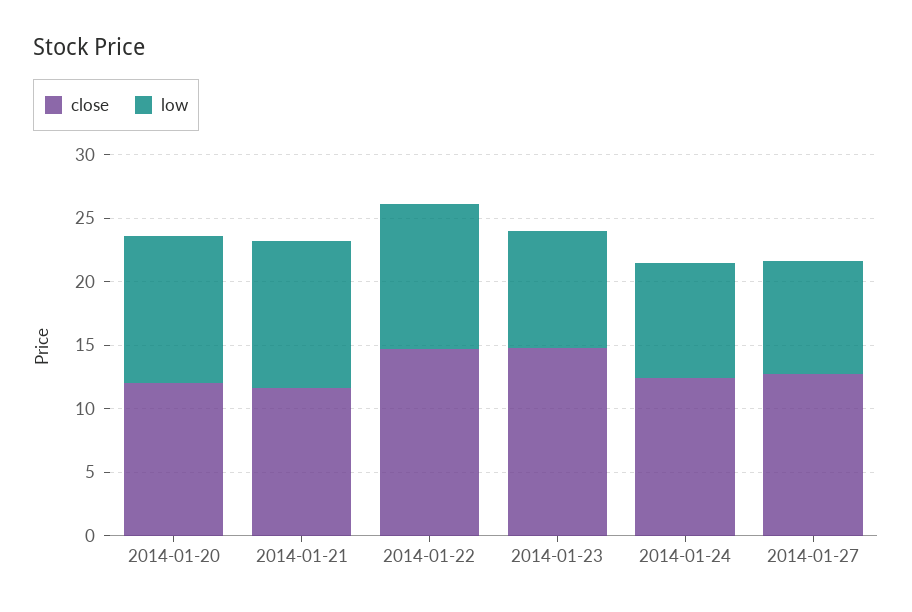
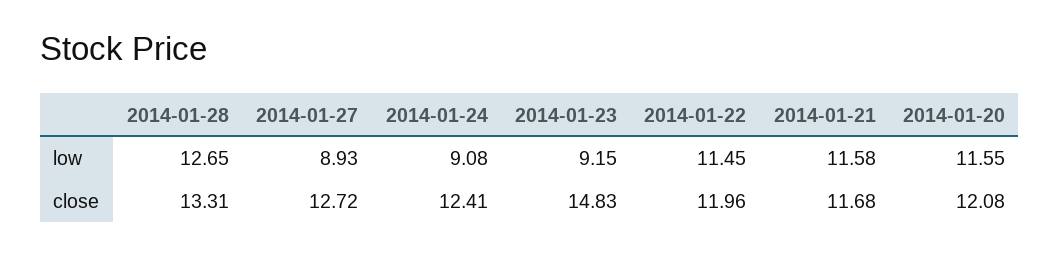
close, 2014-01-22: 15 -> 11.96
low, 2014-01-28: none -> 12.65
close, 2014-01-28: none -> 13.31

